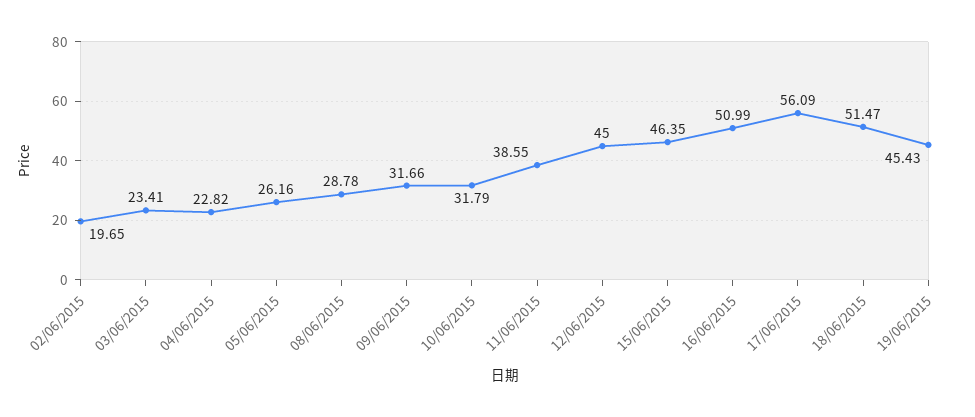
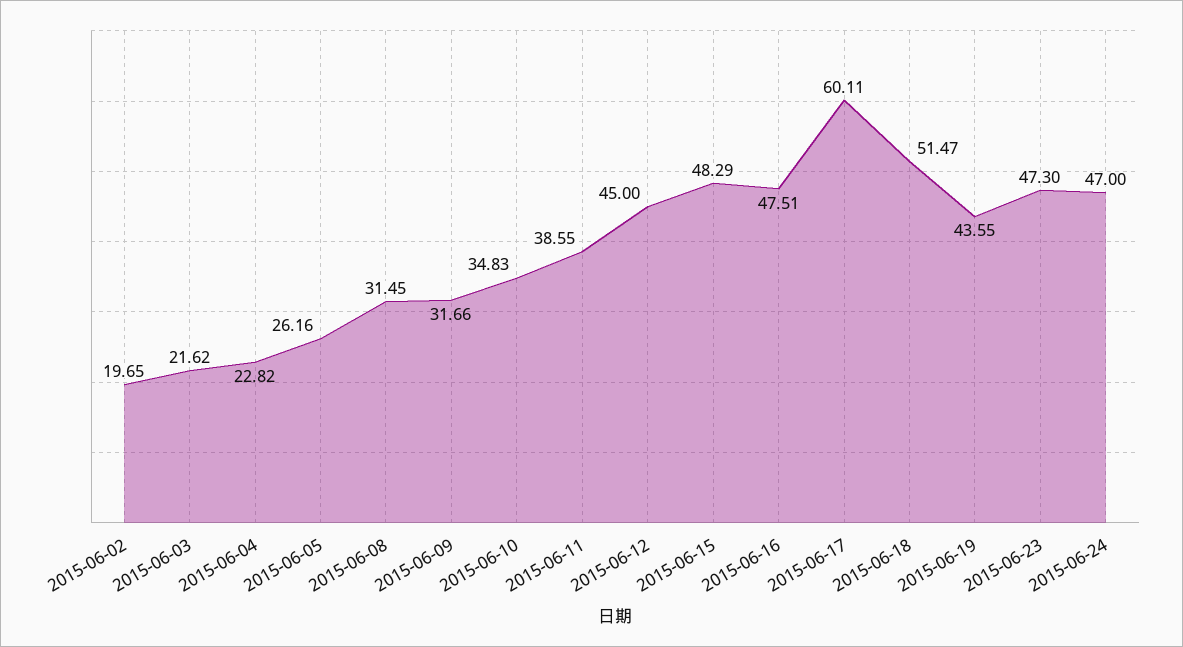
03/06/2015: 23.41 -> 21.62
08/06/2015: 28.78 -> 31.45
10/06/2015: 31.79 -> 34.83
15/06/2015: 46.35 -> 48.29
16/06/2015: 50.99 -> 47.51
17/06/2015: 56.09 -> 60.11
19/06/2015: 45.43 -> 43.55
2015-06-23: none -> 47.3
2015-06-24: none -> 47

